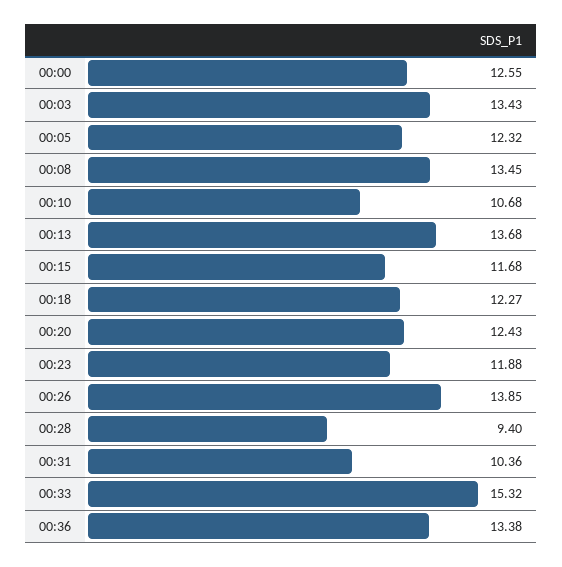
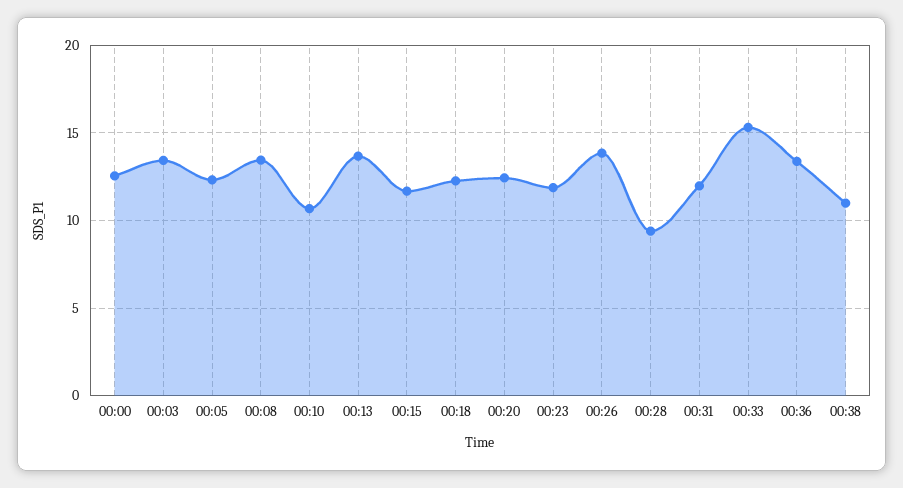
00:31: 10.36 -> 12
00:38: none -> 11

